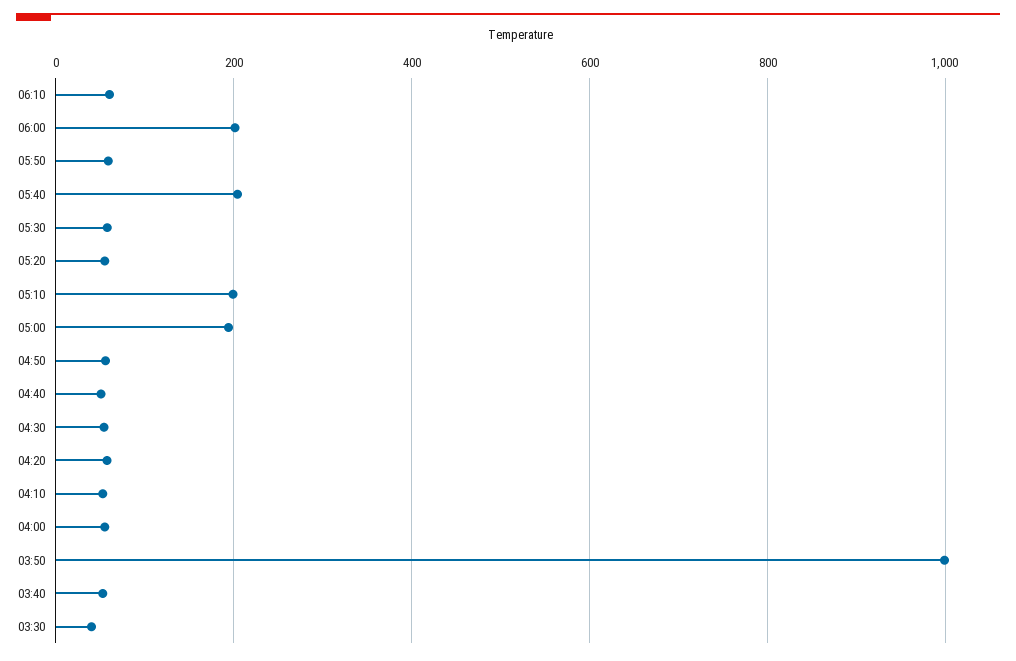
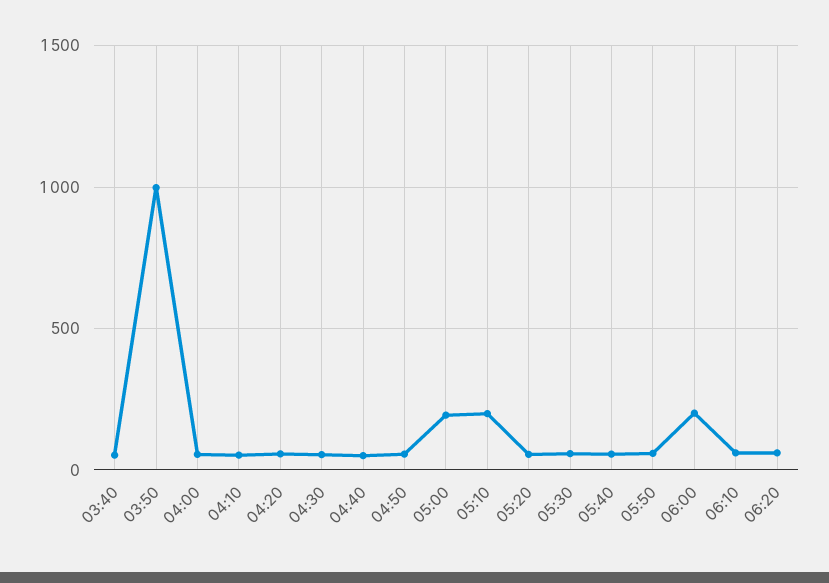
05:40: 200 -> 50
03:30: 40 -> none
06:20: none -> 50

